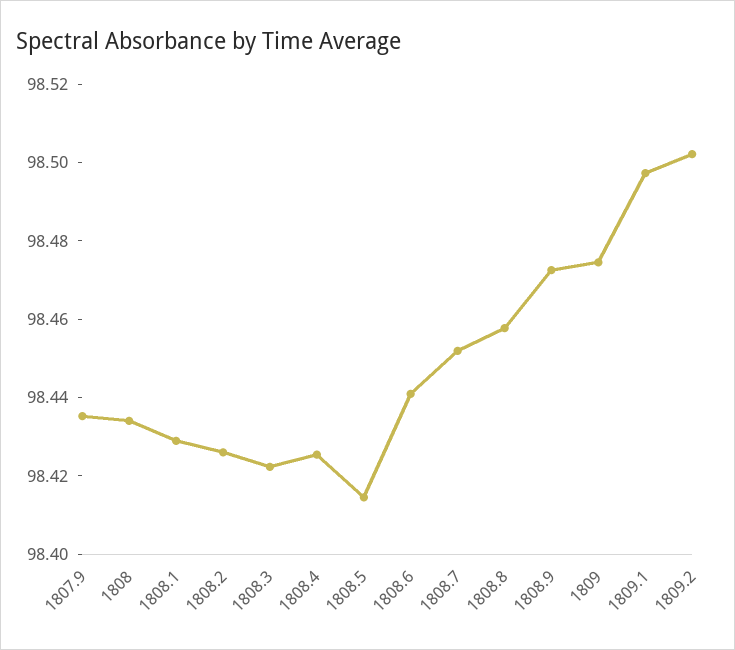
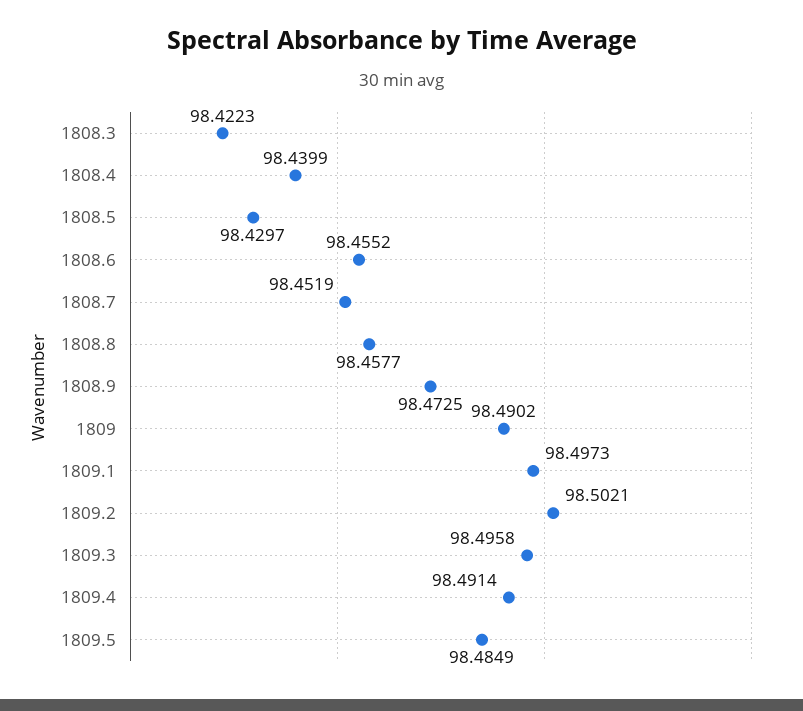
1807.9: 98.435 -> none
1808: 98.435 -> none
1808.1: 98.43 -> none
1808.2: 98.425 -> none
1808.4: 98.425 -> 98.4399
1808.5: 98.415 -> 98.4297
1808.6: 98.44 -> 98.4552
1809: 98.475 -> 98.4902
1809.3: none -> 98.4958
1809.4: none -> 98.4914
1809.5: none -> 98.4849

